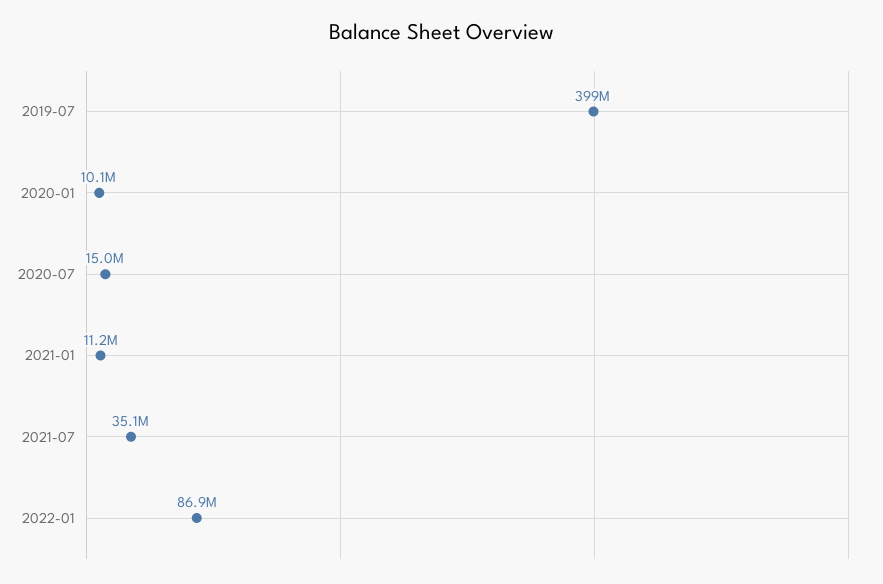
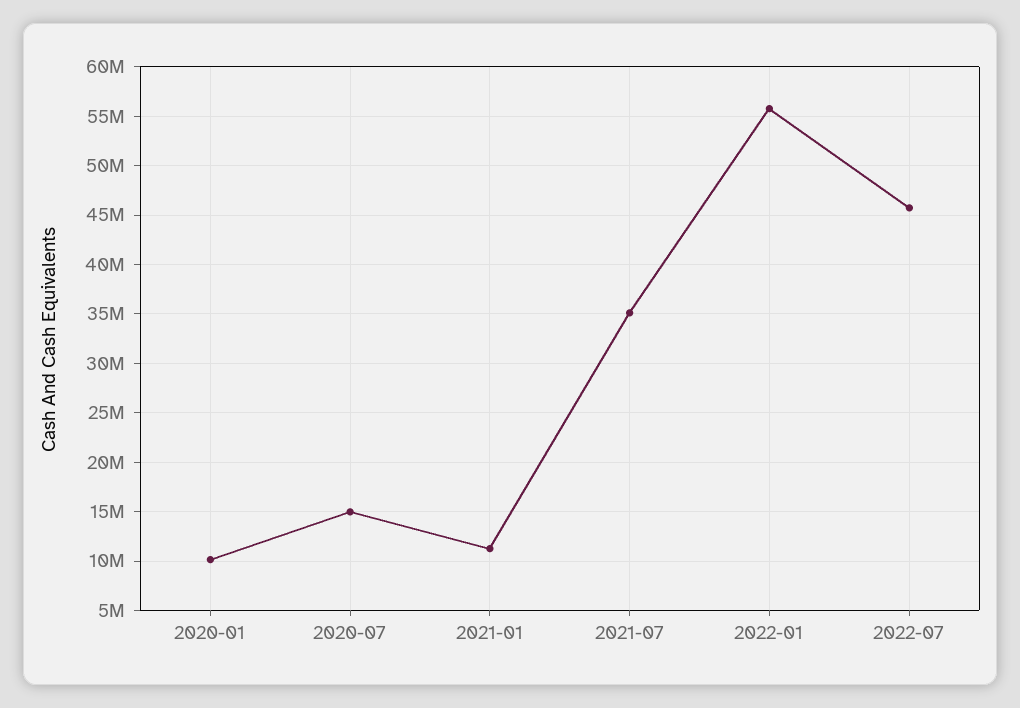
2019-07: 399000000 -> none
2022-01: 86900000 -> 56000000
2022-07: none -> 46000000

